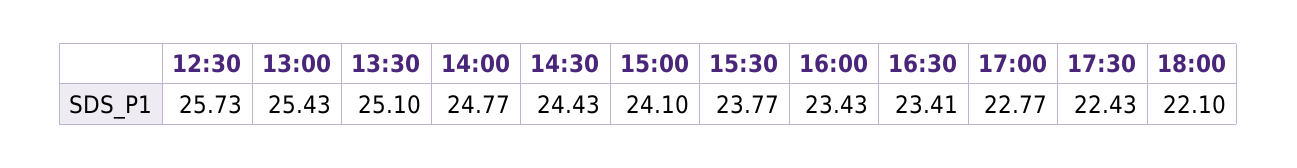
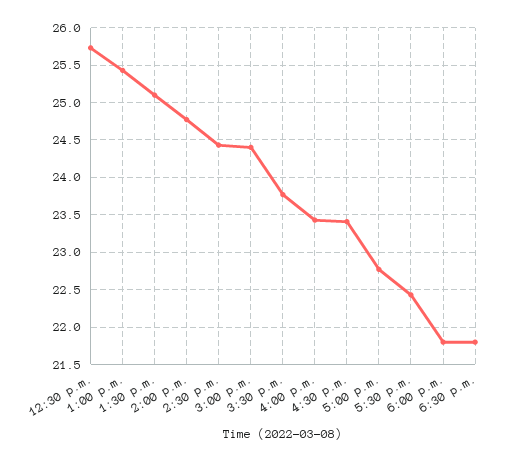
15:00: 24.1 -> 24.4
18:00: 22.1 -> 21.8
6:30 p.m.: none -> 21.8

